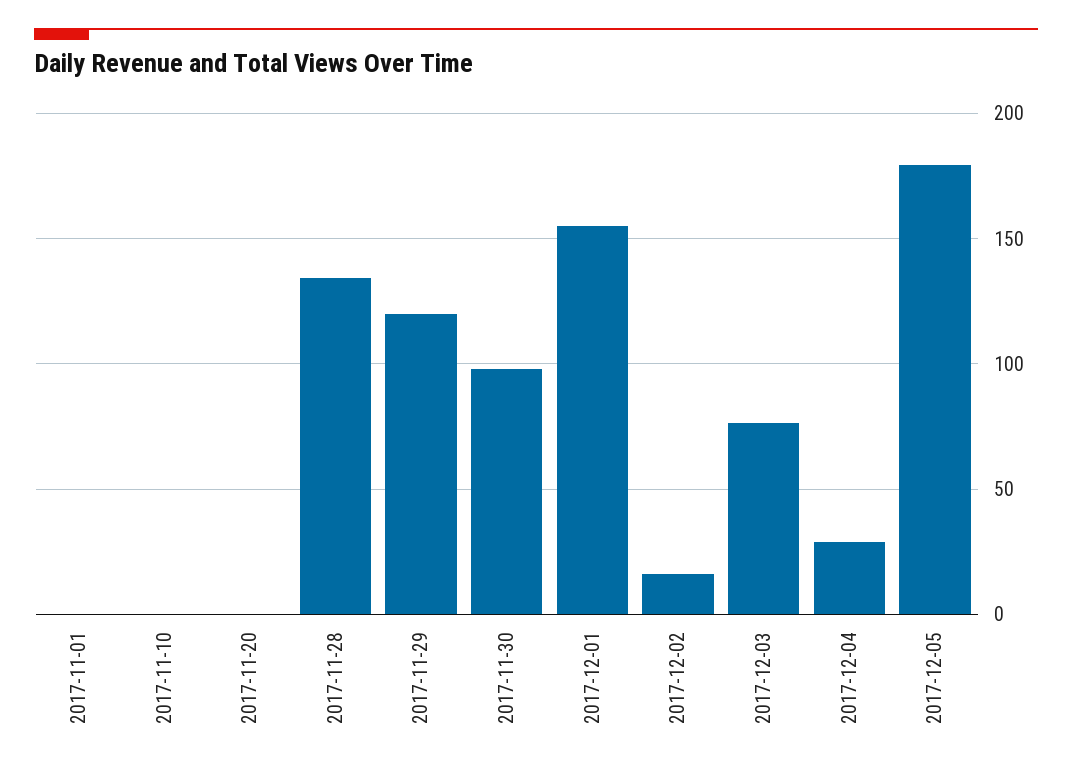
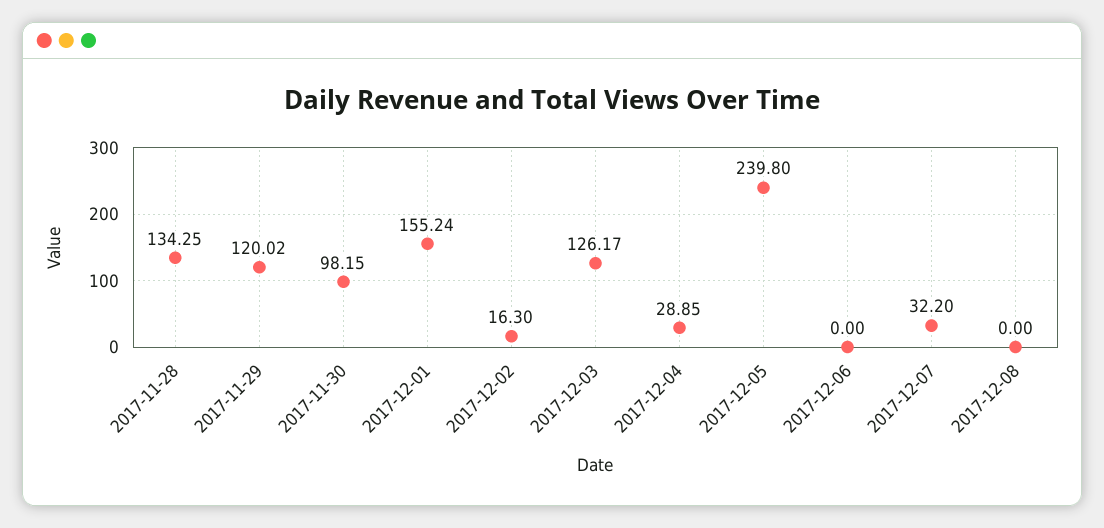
2017-11-01: 0 -> none
2017-11-10: 0 -> none
2017-11-20: 0 -> none
2017-12-03: 75 -> 126.17
2017-12-05: 180 -> 239.8
2017-12-06: none -> 0
2017-12-07: none -> 32.2
2017-12-08: none -> 0

